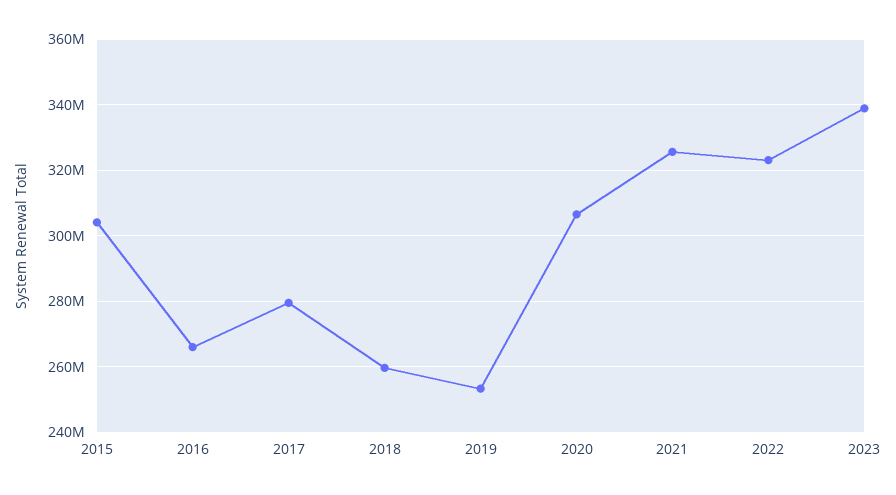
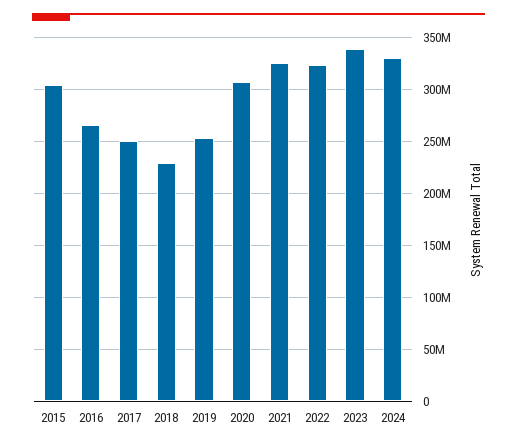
2017: 280000000 -> 250000000
2018: 260000000 -> 230000000
2024: none -> 330000000

